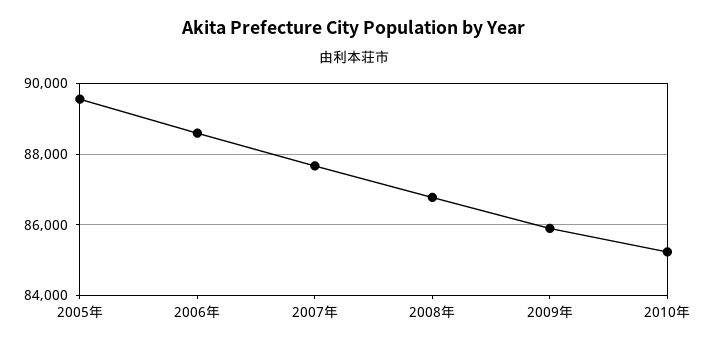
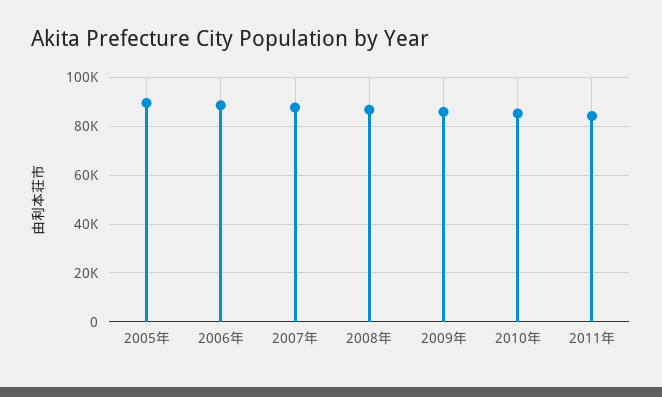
2011年: none -> 85000

